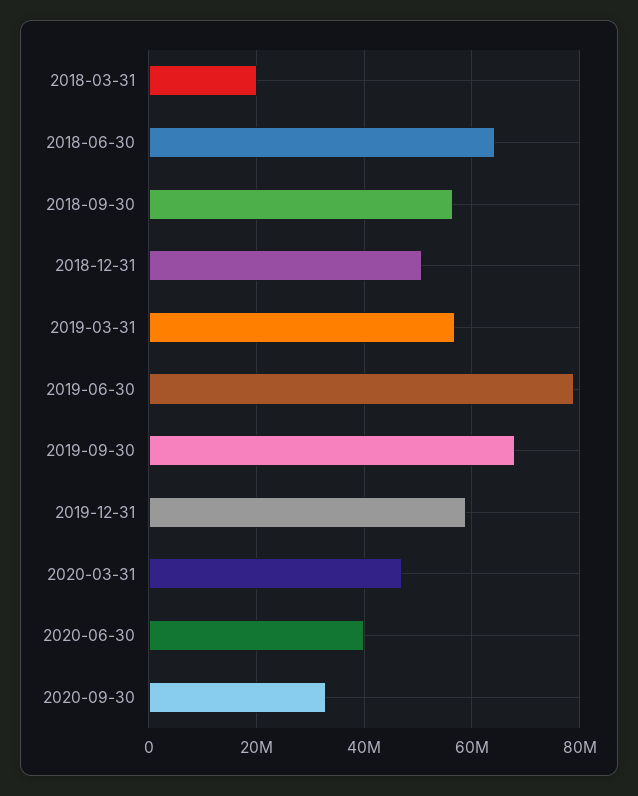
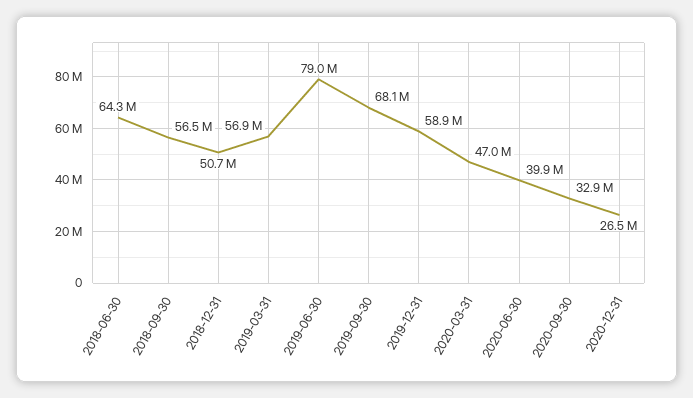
2018-03-31: 20000000 -> none
2020-12-31: none -> 26500000

